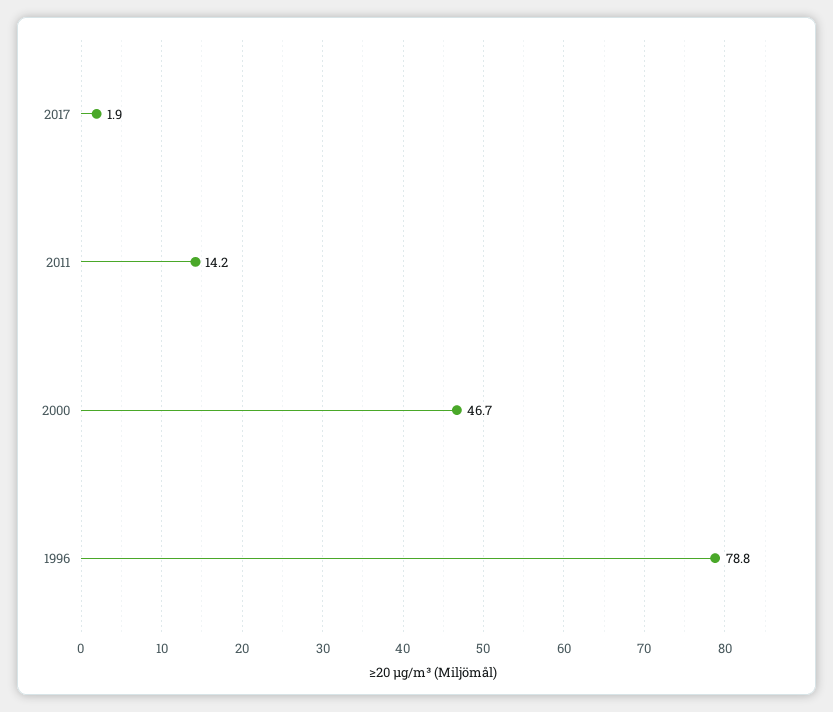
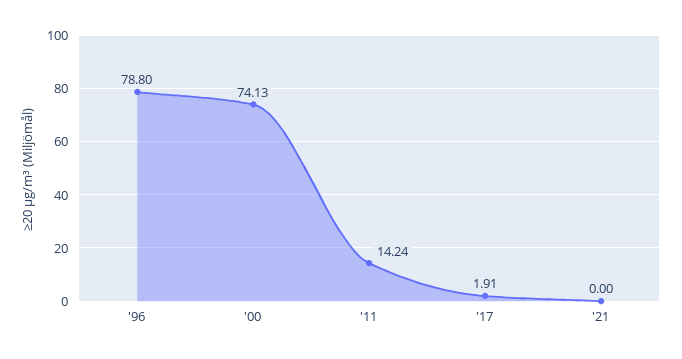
2000: 46.7 -> 74.13
'21: none -> 0

